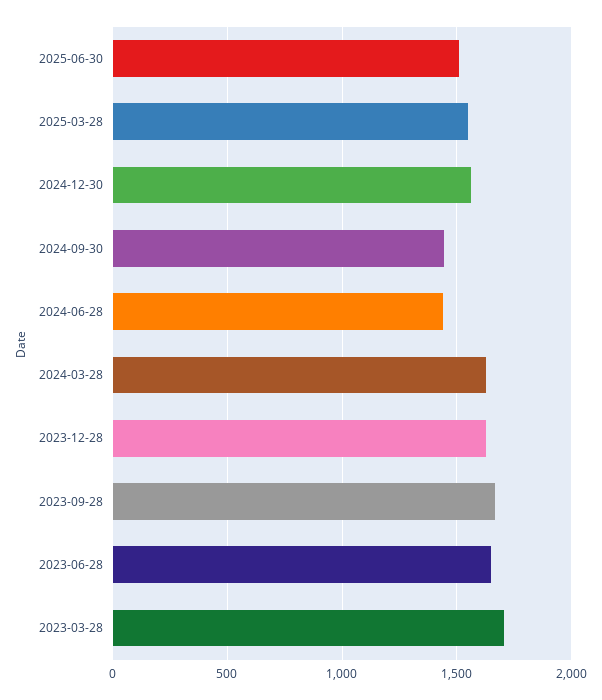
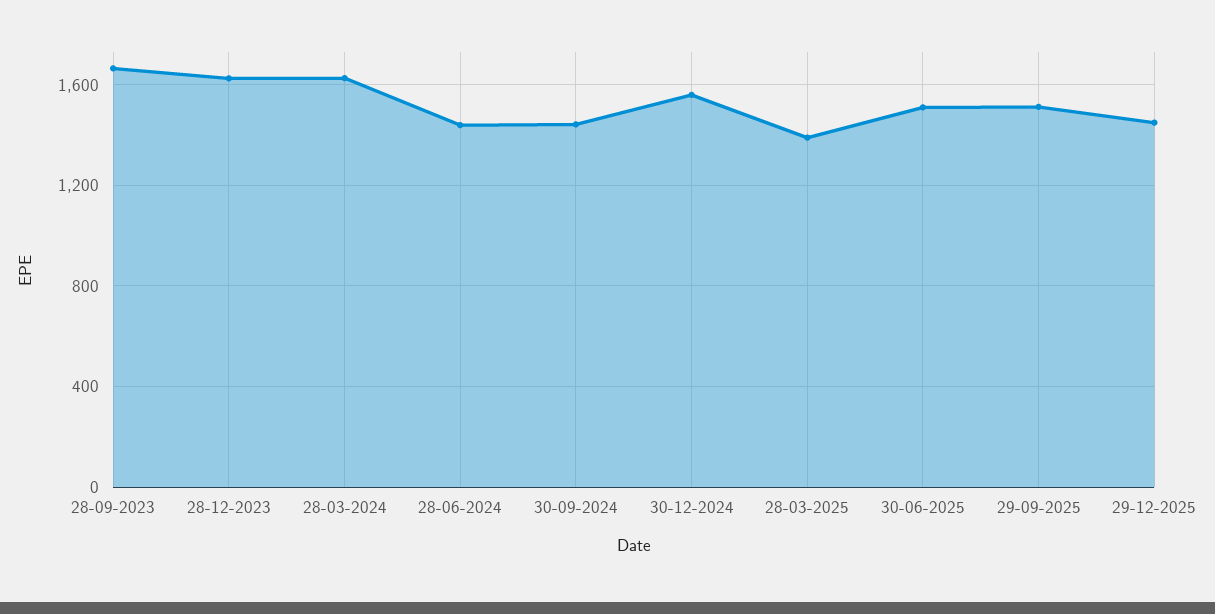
2025-03-28: 1550 -> 1400
2023-06-28: 1650 -> none
2023-03-28: 1700 -> none
29-09-2025: none -> 1500
29-12-2025: none -> 1450

